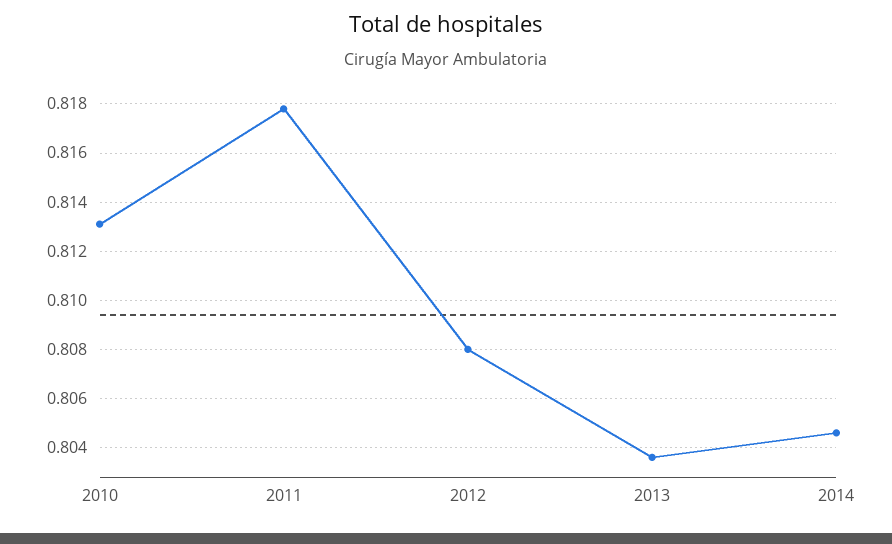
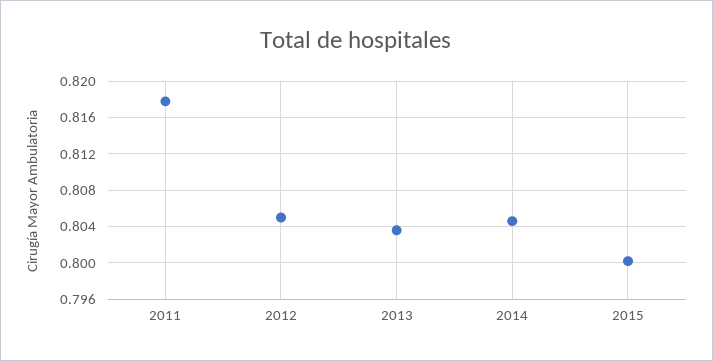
2010: 0.813 -> none
2012: 0.808 -> 0.805
2015: none -> 0.8

